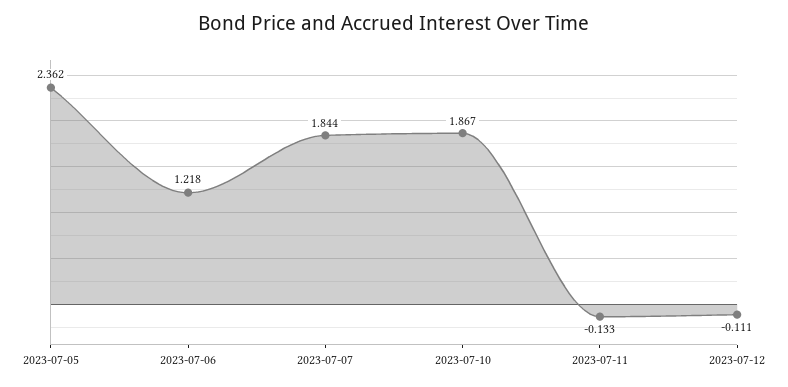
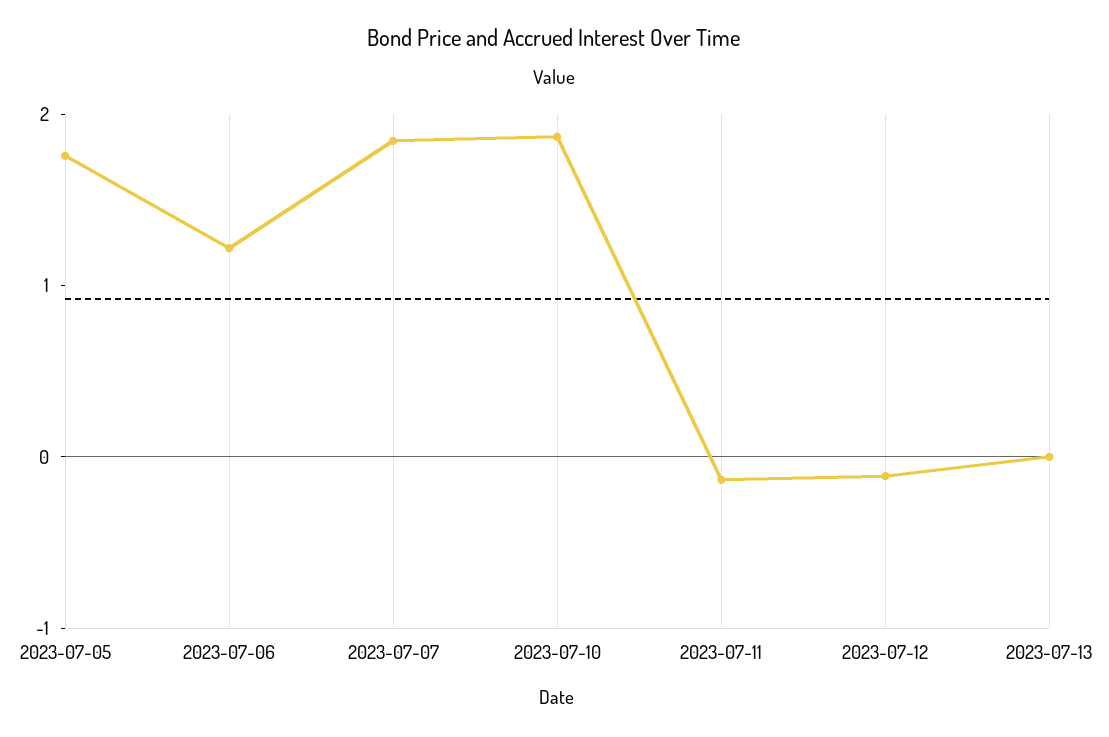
2023-07-05: 2.362 -> 1.8
2023-07-13: none -> 0

